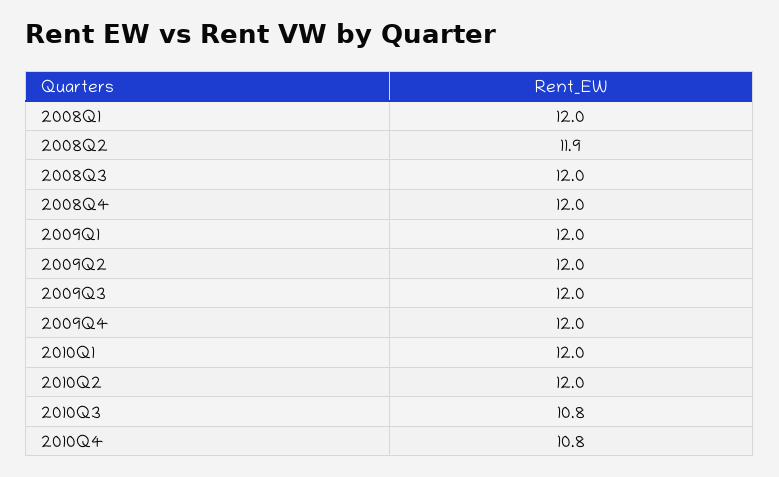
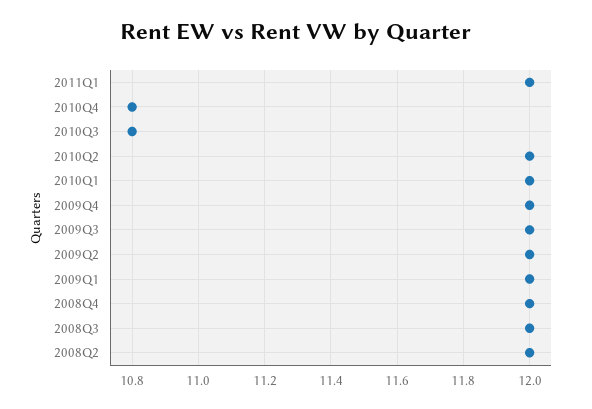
2008Q1: 12 -> none
2008Q2: 11.9 -> 12
2011Q1: none -> 12

